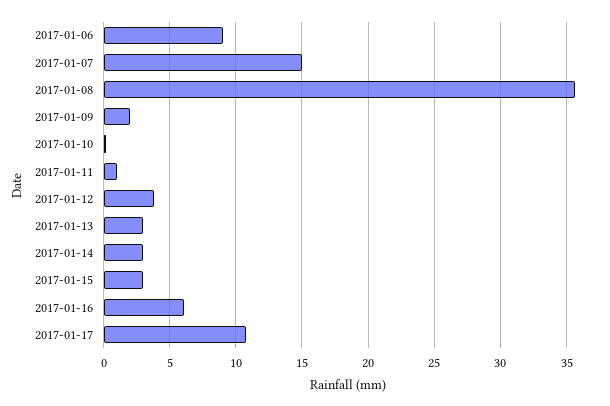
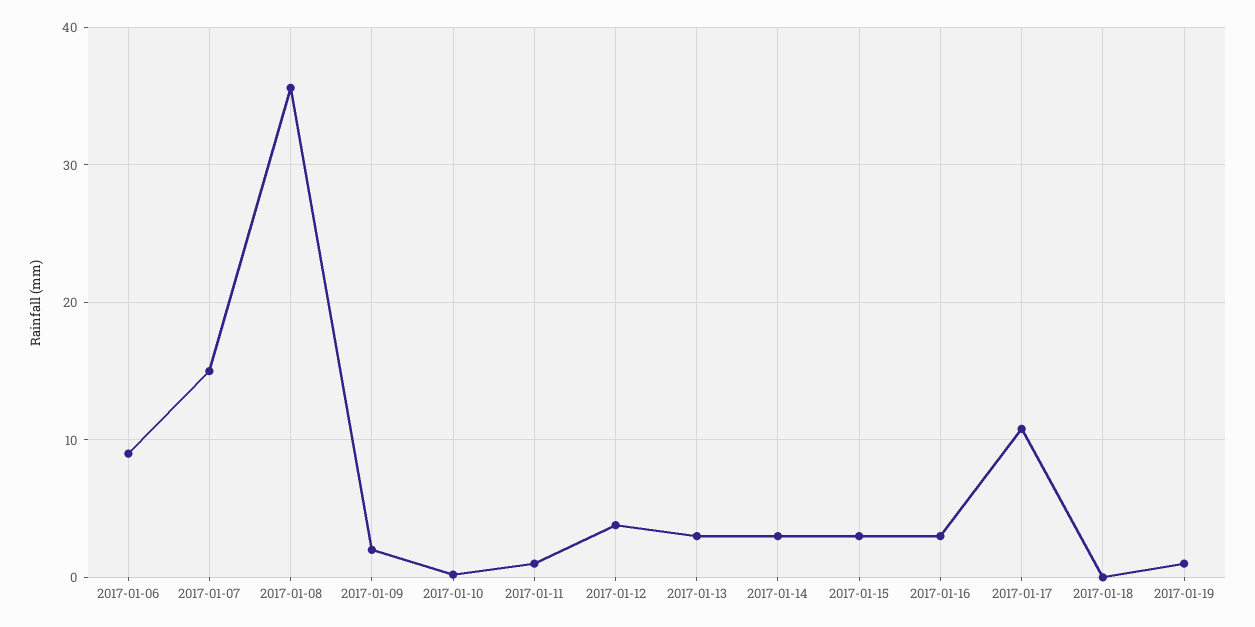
2017-01-16: 6 -> 3
2017-01-18: none -> 0
2017-01-19: none -> 1

